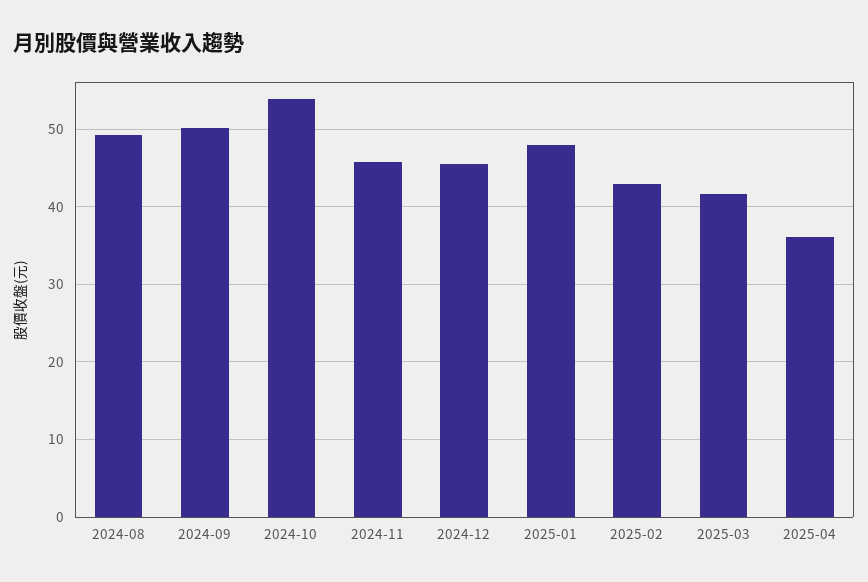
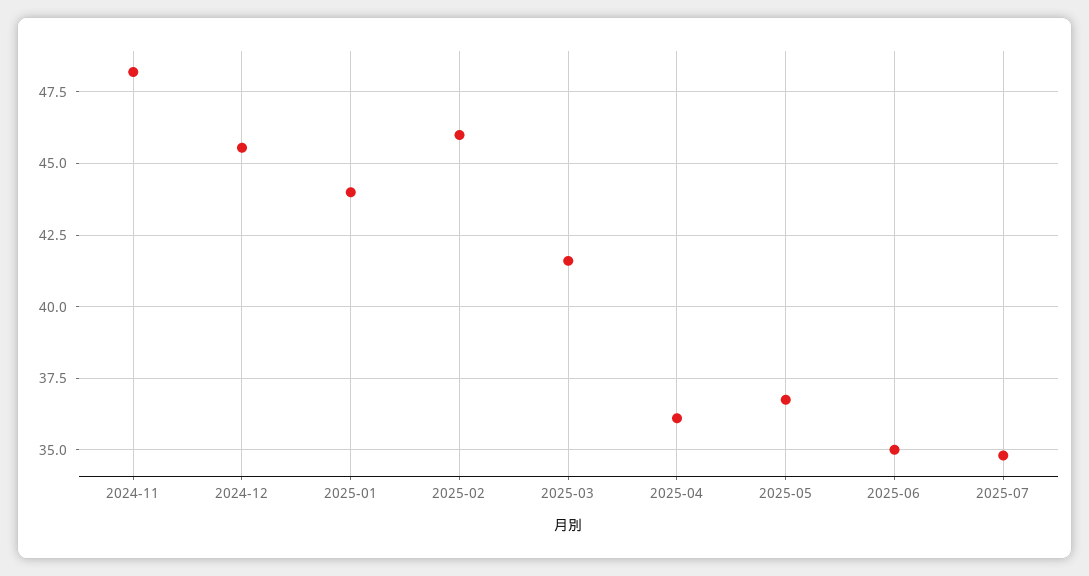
2024-08: 49 -> none
2024-09: 50 -> none
2024-10: 54 -> none
2024-11: 46 -> 48.25
2025-01: 48 -> 44
2025-02: 43 -> 46
2025-05: none -> 36.75
2025-06: none -> 35
2025-07: none -> 34.75

